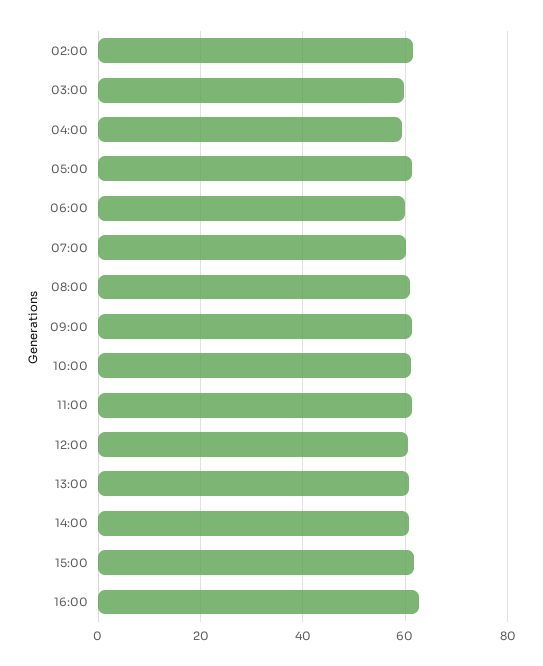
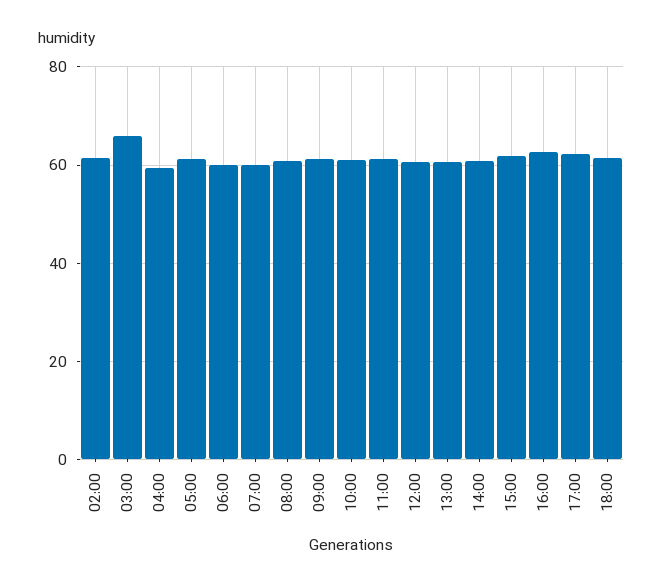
03:00: 60 -> 66
17:00: none -> 62
18:00: none -> 62

